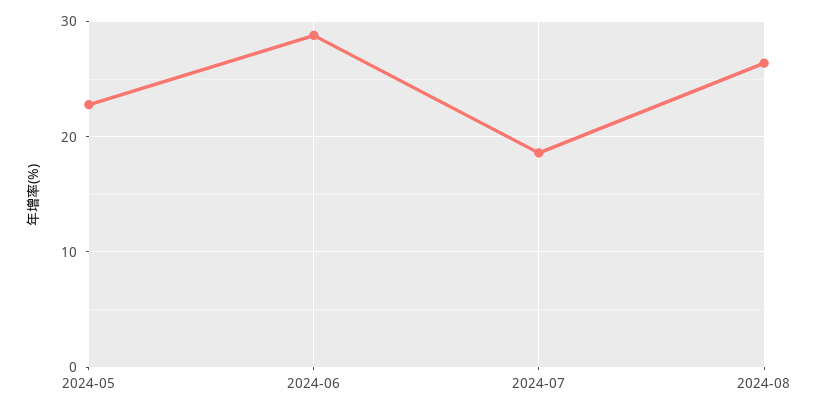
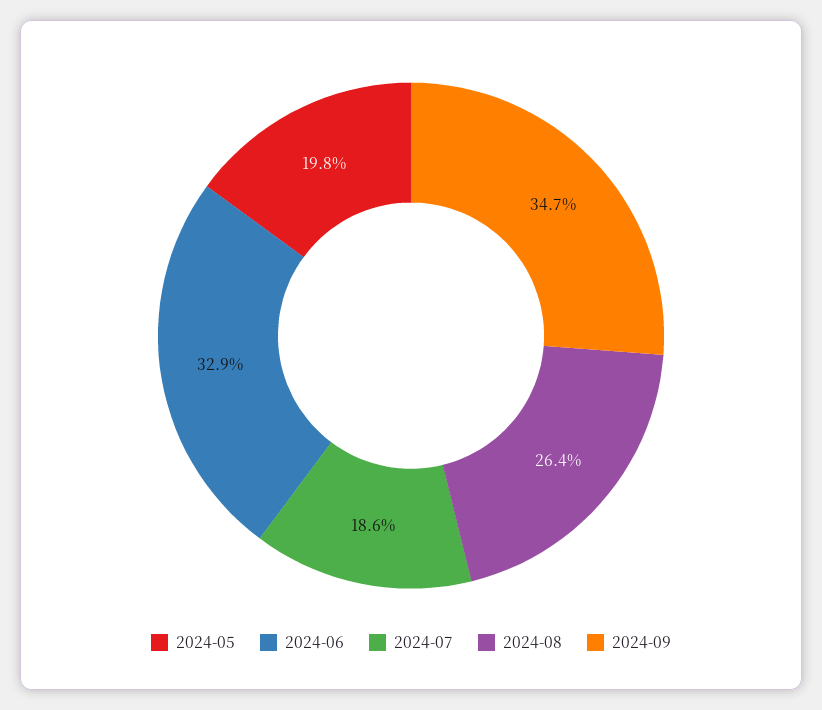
2024-05: 23 -> 19.8
2024-06: 29 -> 32.9
2024-09: none -> 34.7

